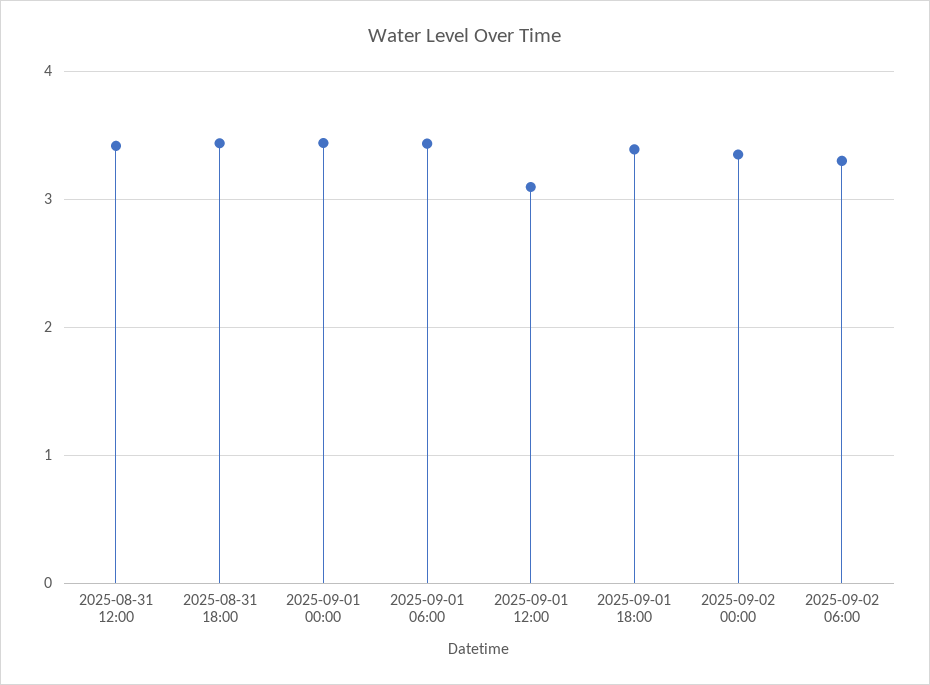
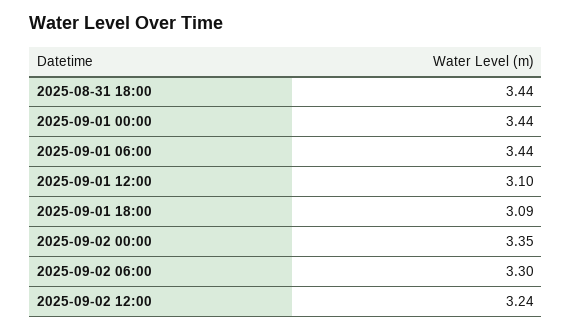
2025-08-31 12:00: 3.4 -> none
2025-09-01 18:00: 3.4 -> 3.09
2025-09-02 12:00: none -> 3.24

